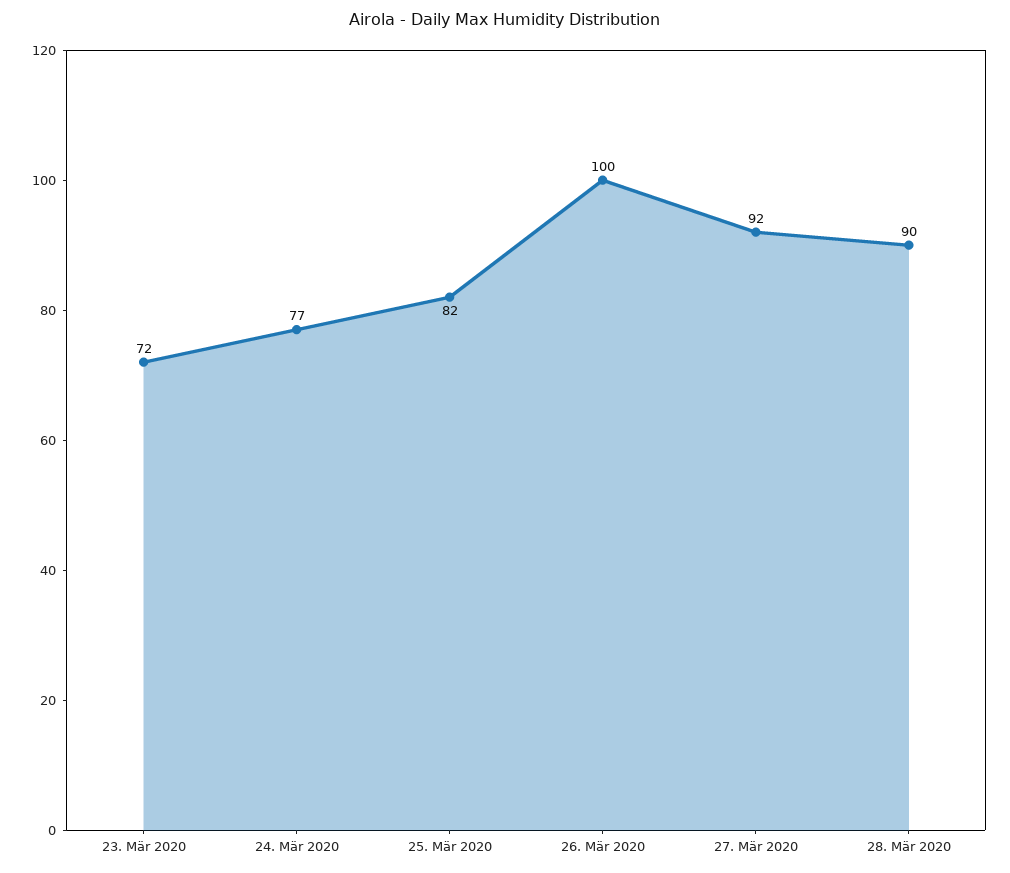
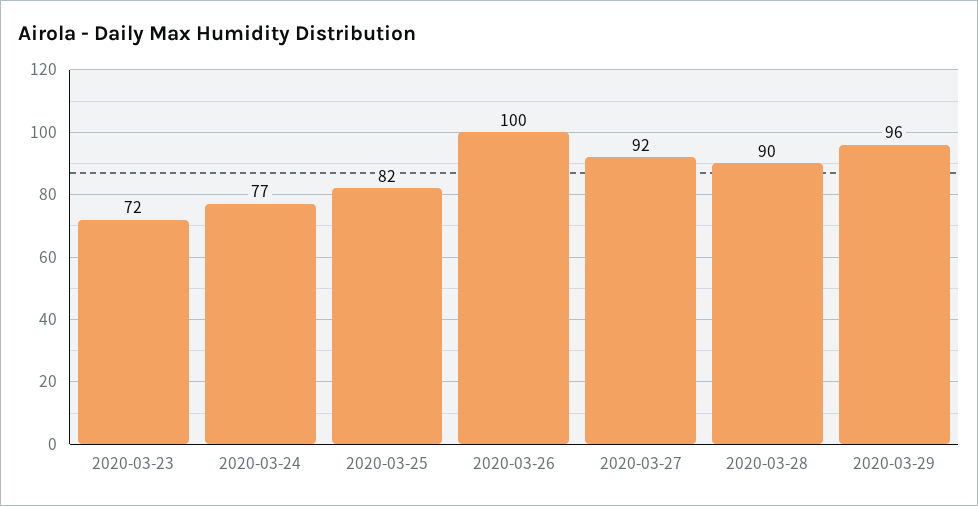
2020-03-29: none -> 96

